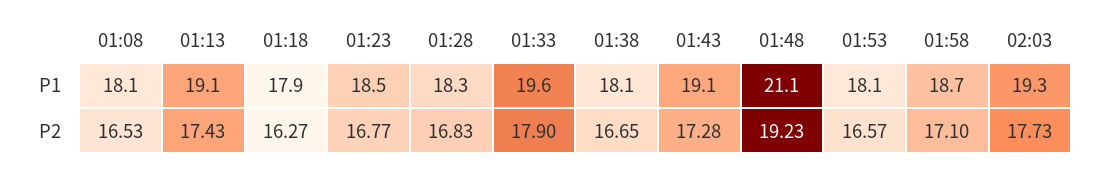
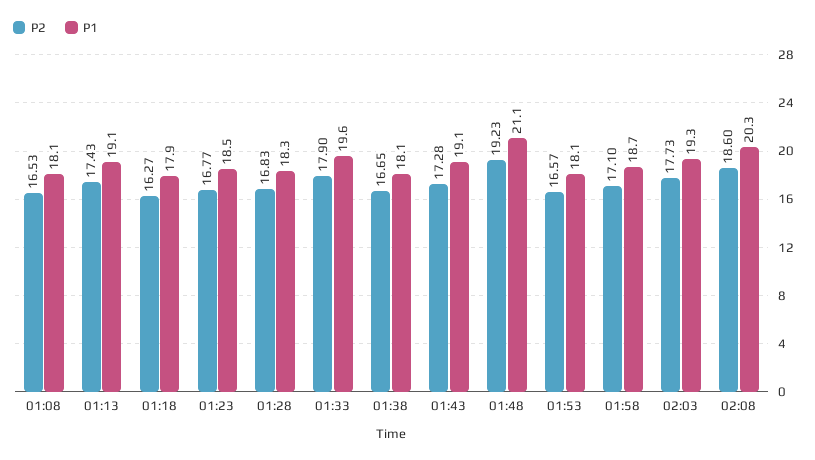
P2, 02:08: none -> 18.6
P1, 02:08: none -> 20.3

